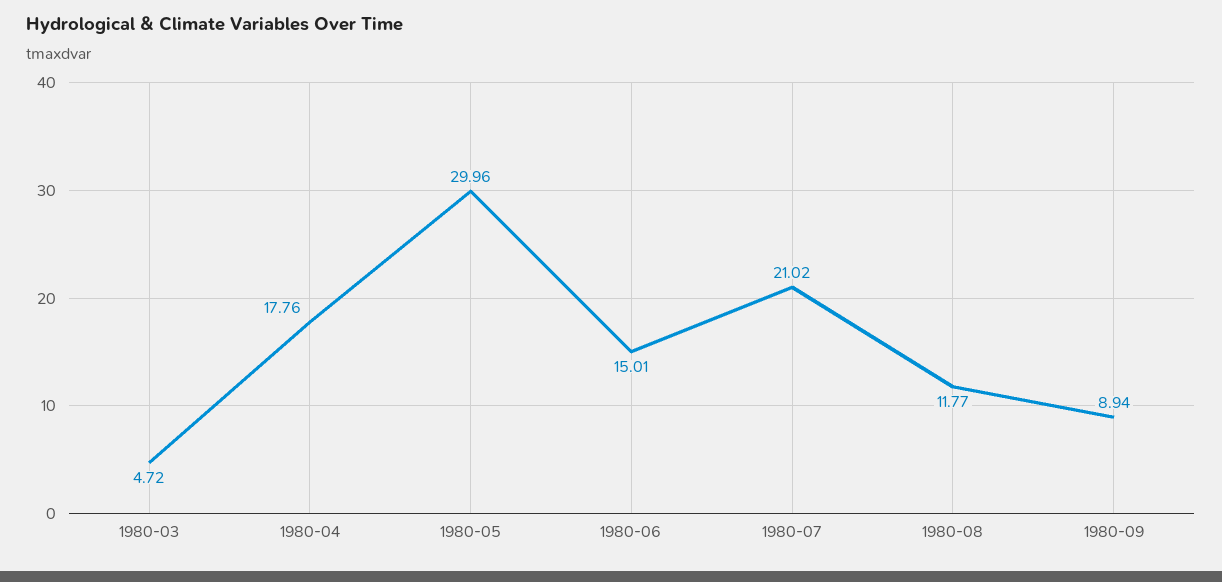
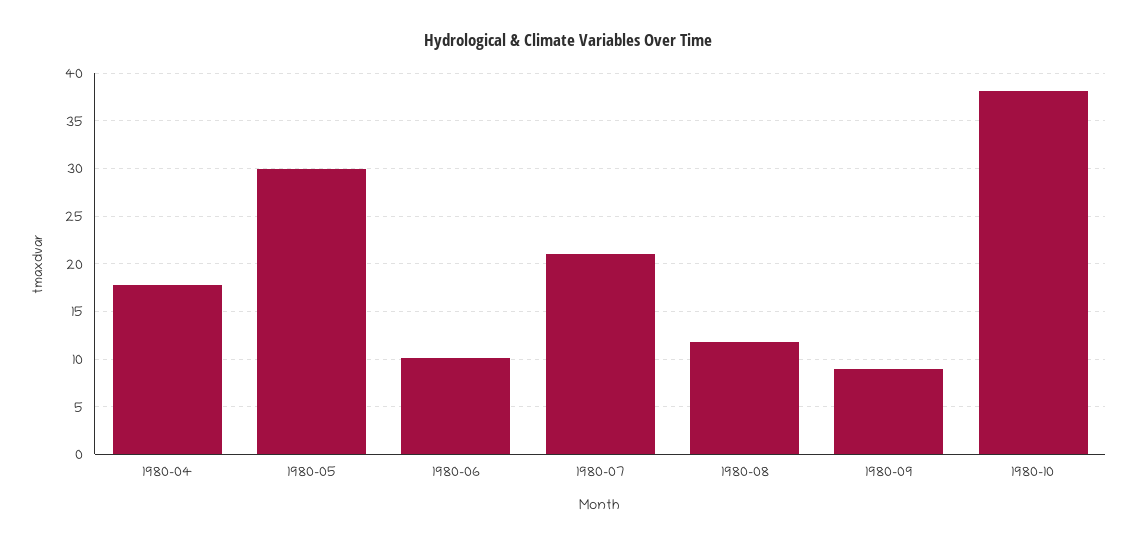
1980-03: 4.72 -> none
1980-06: 15.01 -> 10
1980-10: none -> 38

